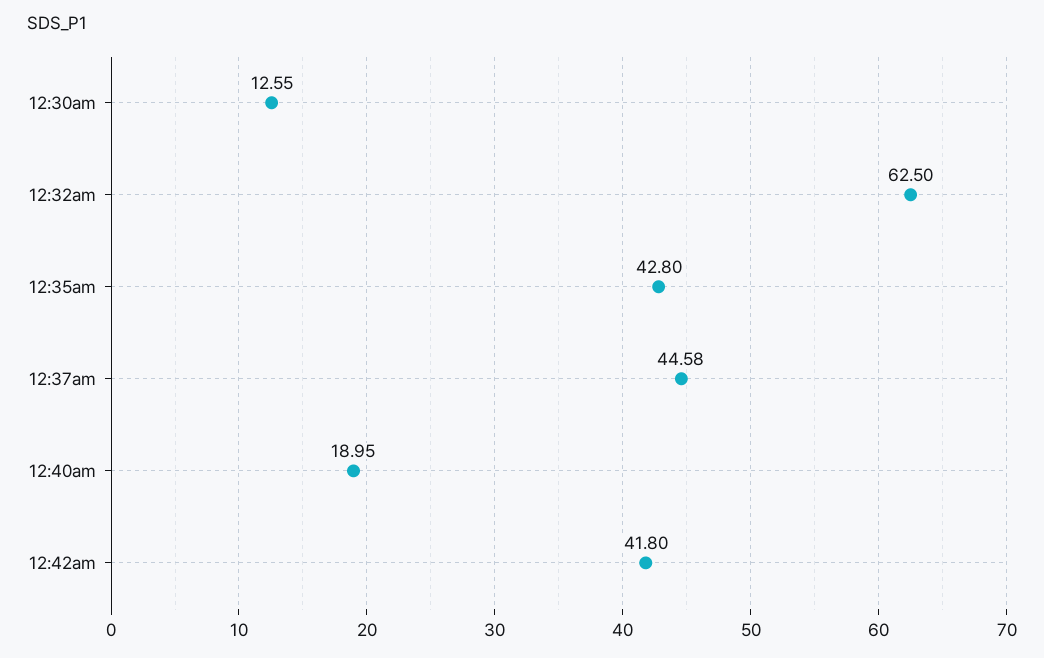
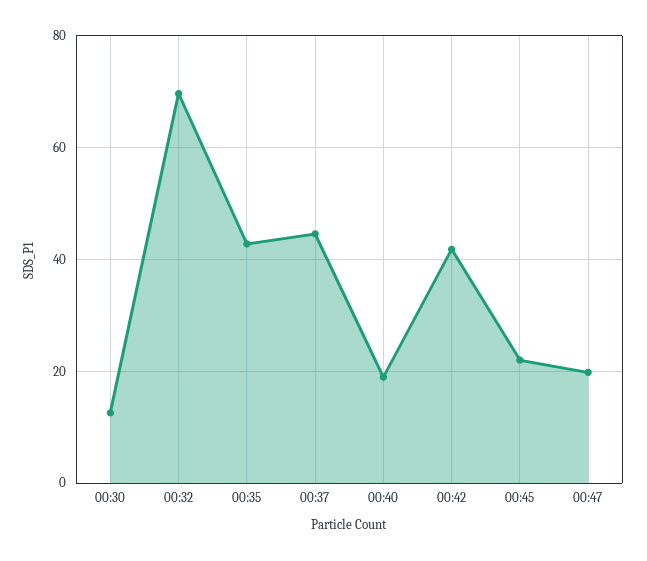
12:32am: 62.5 -> 70
00:45: none -> 22
00:47: none -> 20

